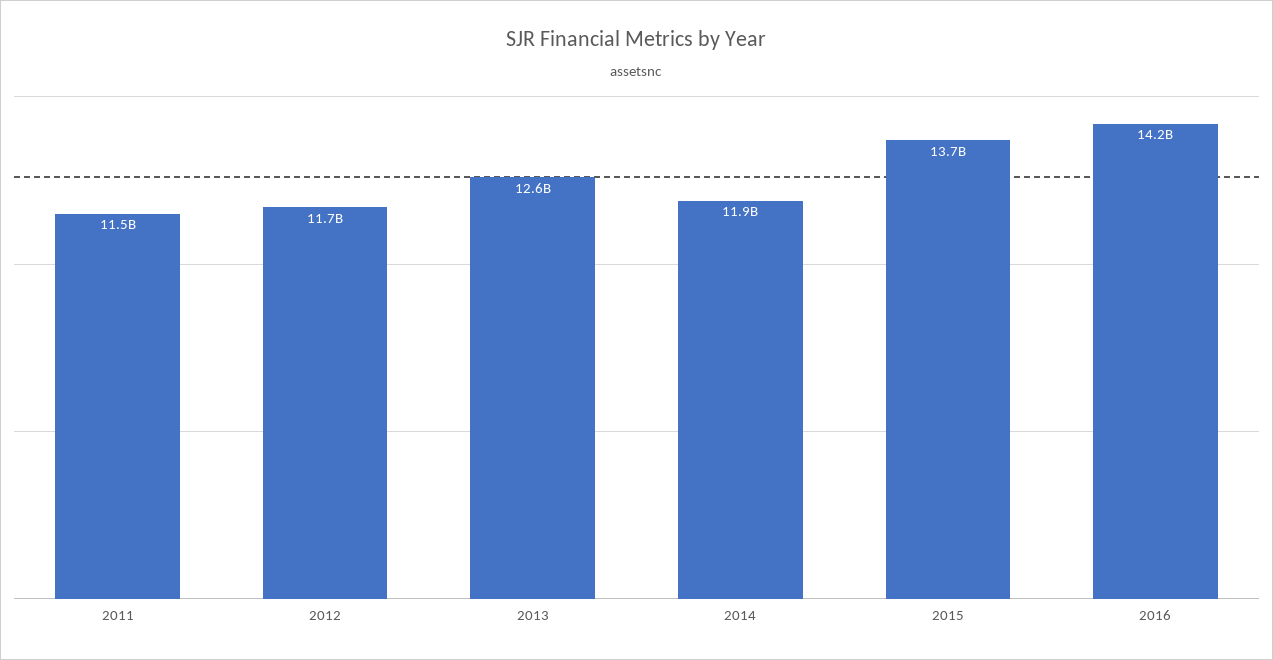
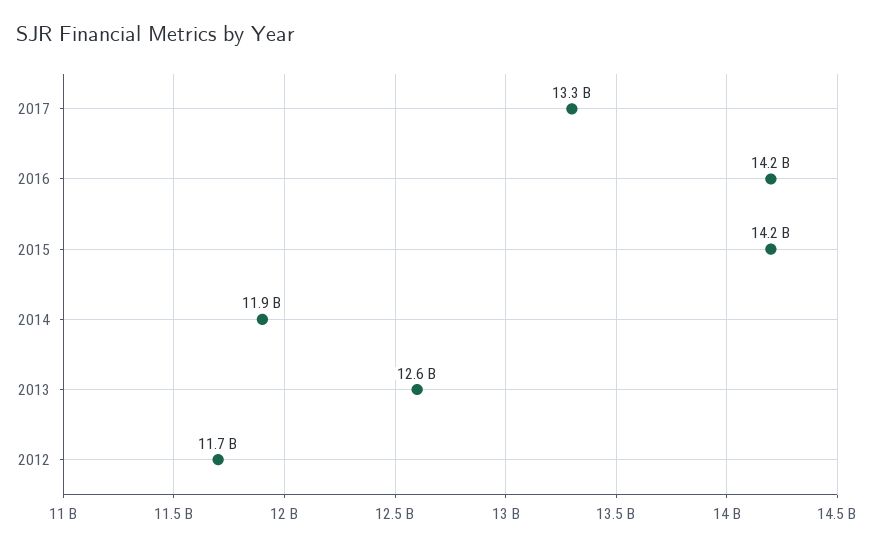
2011: 11500000000 -> none
2015: 13700000000 -> 14200000000
2017: none -> 13300000000

